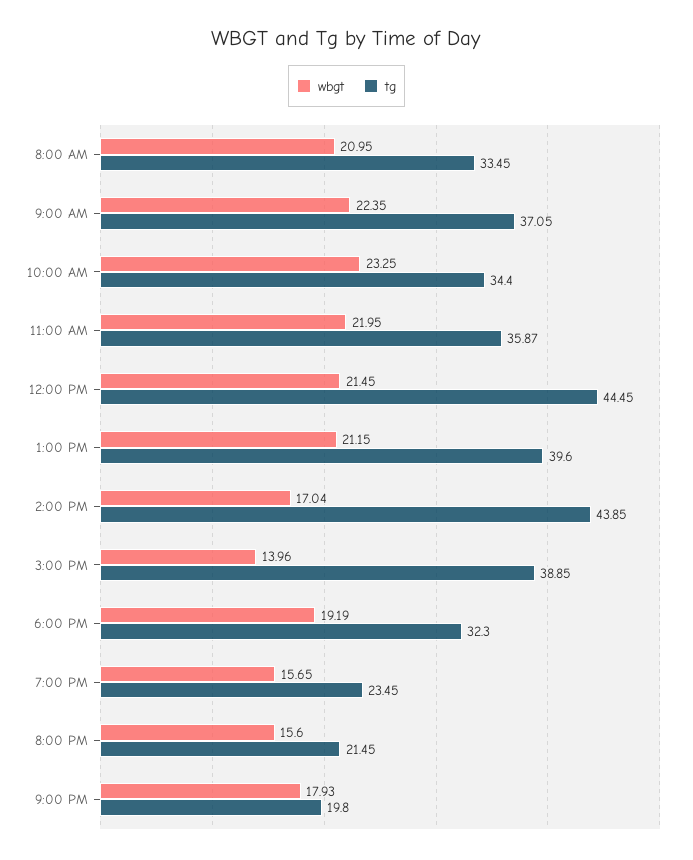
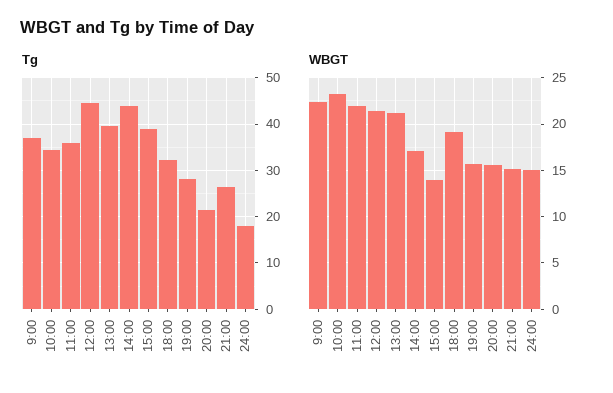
wbgt, 8:00 AM: 20.95 -> none
tg, 8:00 AM: 33.45 -> none
tg, 7:00 PM: 23.45 -> 28
wbgt, 9:00 PM: 17.93 -> 15
tg, 9:00 PM: 19.8 -> 26
tg, 24:00: none -> 18
wbgt, 24:00: none -> 15

